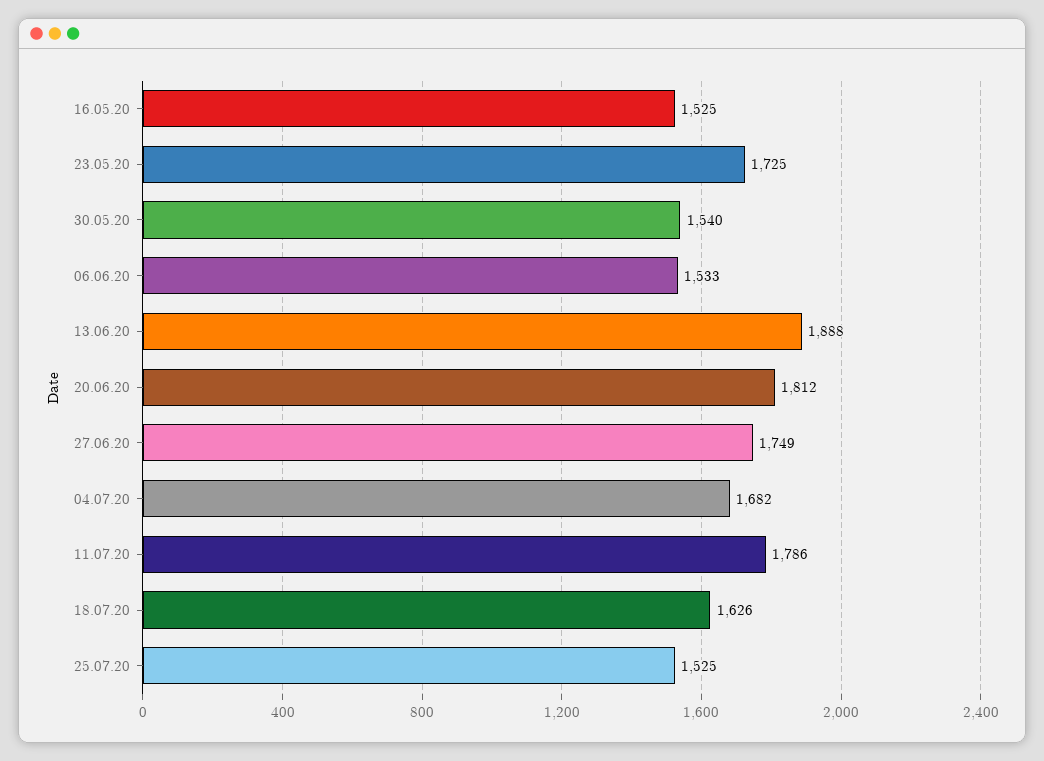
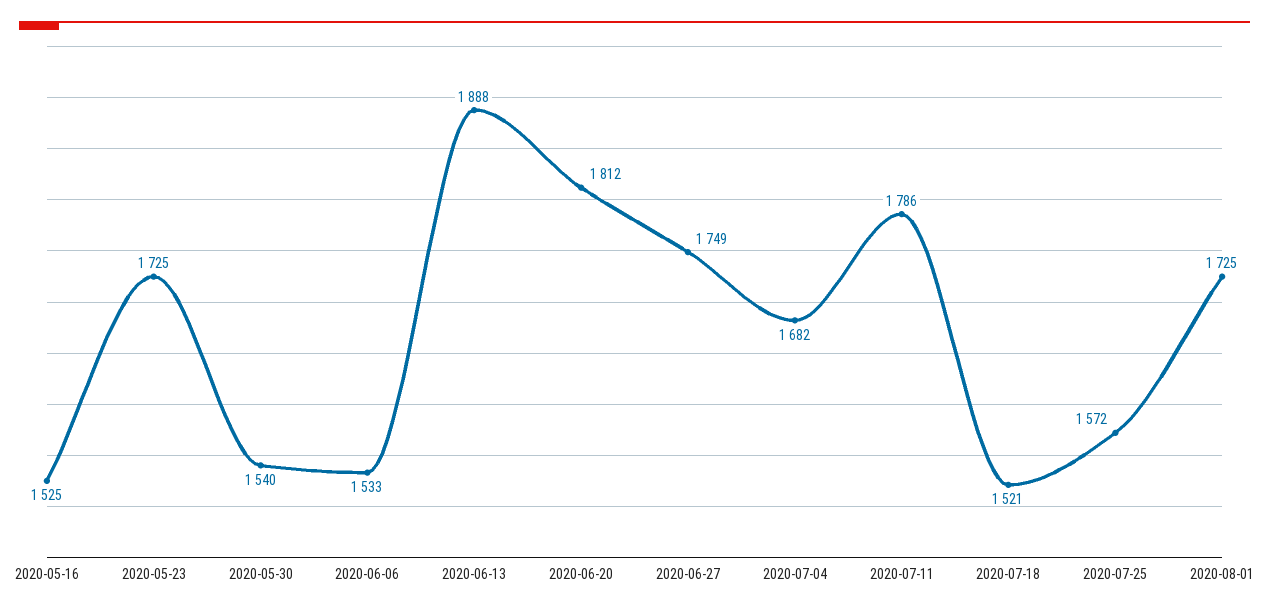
18.07.20: 1626 -> 1521
25.07.20: 1525 -> 1572
2020-08-01: none -> 1725

